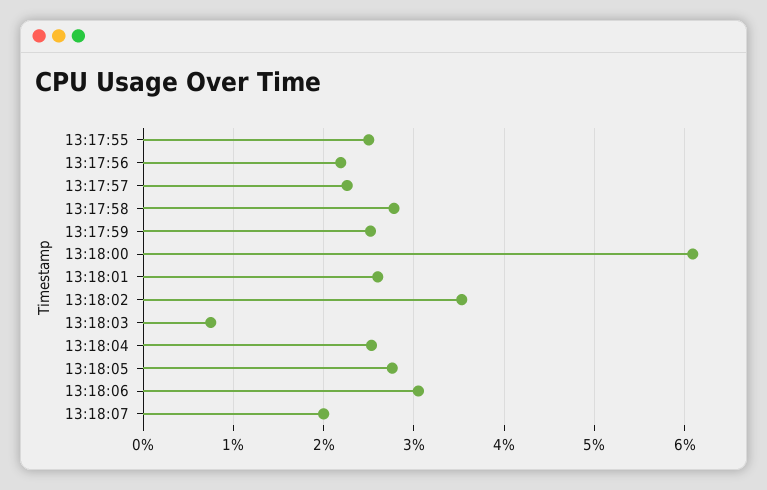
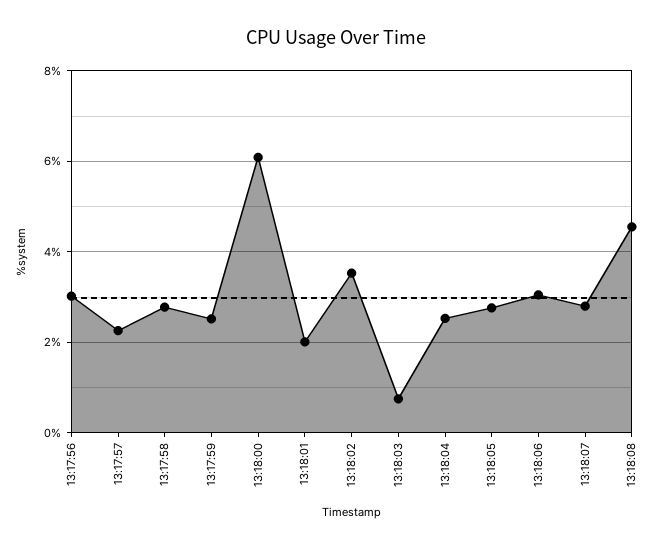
13:17:55: 2.5 -> none
13:17:56: 2.2 -> 3
13:18:01: 2.6 -> 2
13:18:07: 2 -> 2.8
13:18:08: none -> 4.6

